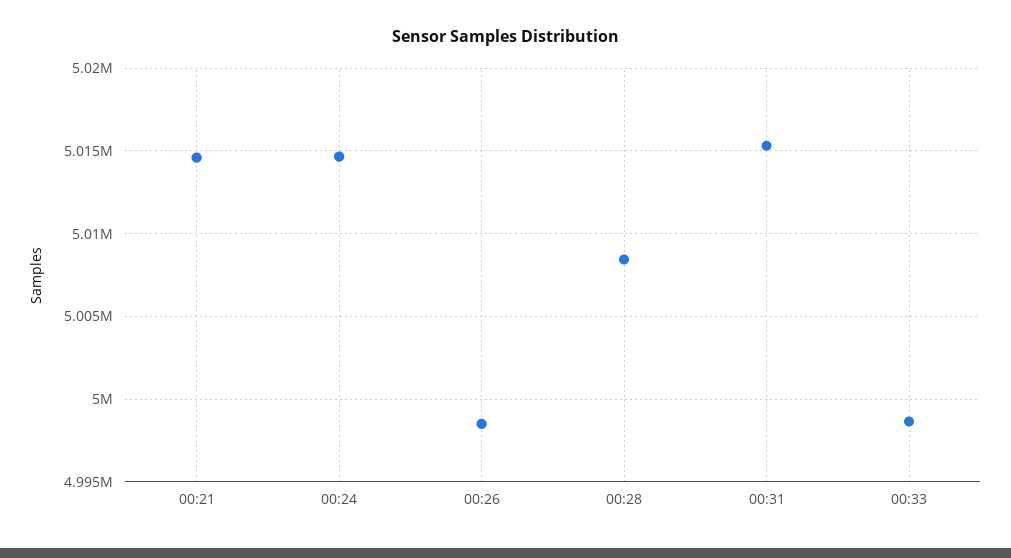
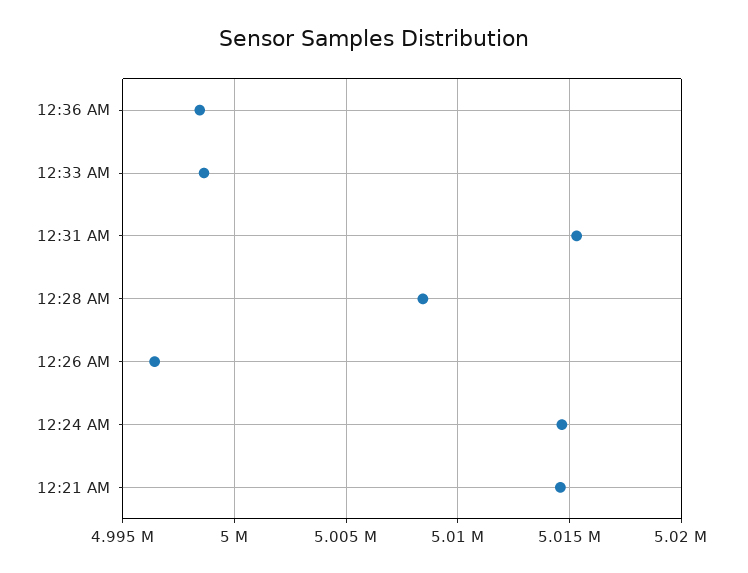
00:26: 4998500 -> 4996500
12:36 AM: none -> 4998500

